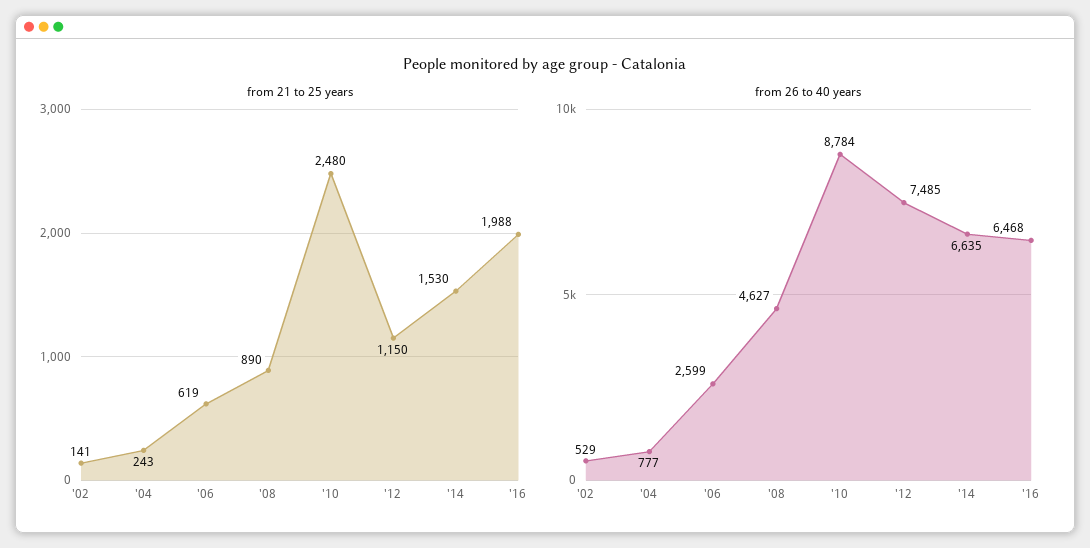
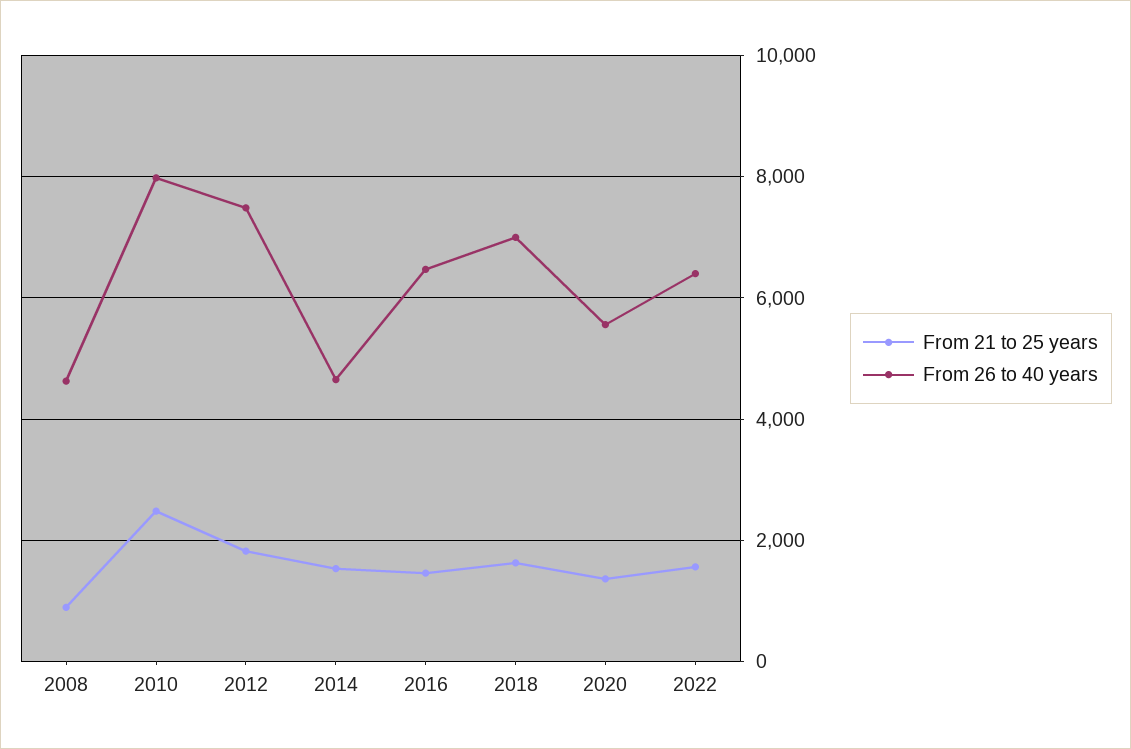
from 21 to 25 years, '02: 141 -> none
from 21 to 25 years, '04: 243 -> none
from 21 to 25 years, '06: 619 -> none
from 21 to 25 years, '12: 1150 -> 1800
from 21 to 25 years, '16: 1988 -> 1400
from 26 to 40 years, '02: 529 -> none
from 26 to 40 years, '04: 777 -> none
from 26 to 40 years, '06: 2599 -> none
from 26 to 40 years, '10: 8784 -> 8000
from 26 to 40 years, '14: 6635 -> 4600
from 21 to 25 years, 2018: none -> 1600
from 26 to 40 years, 2018: none -> 7000
from 21 to 25 years, 2020: none -> 1400
from 26 to 40 years, 2020: none -> 5600
from 21 to 25 years, 2022: none -> 1600
from 26 to 40 years, 2022: none -> 6400

